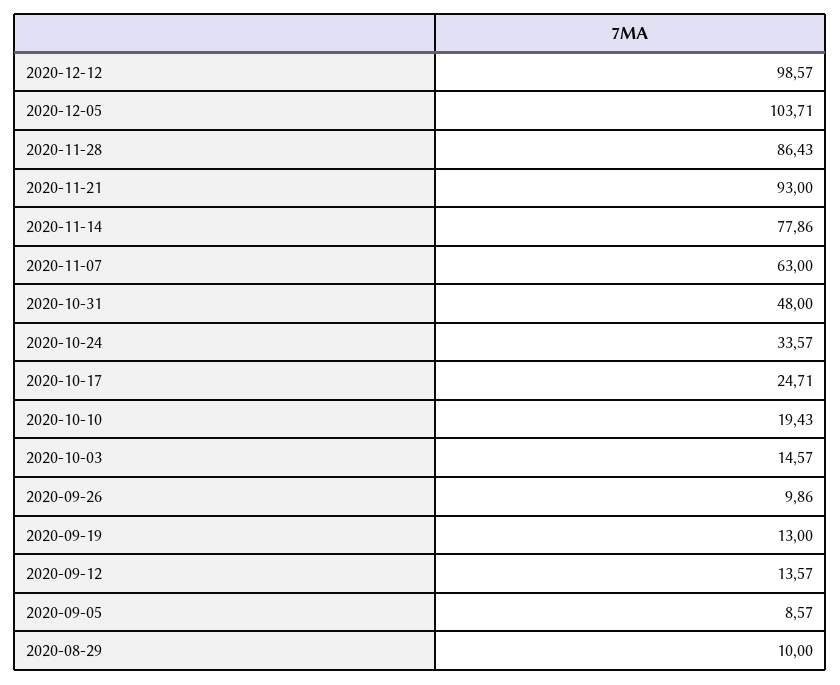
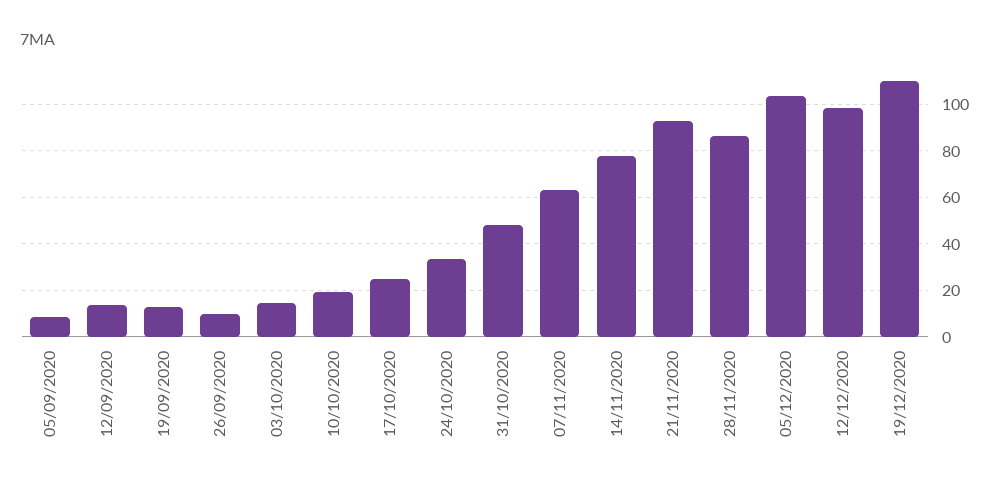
2020-08-29: 10 -> none
19/12/2020: none -> 110

